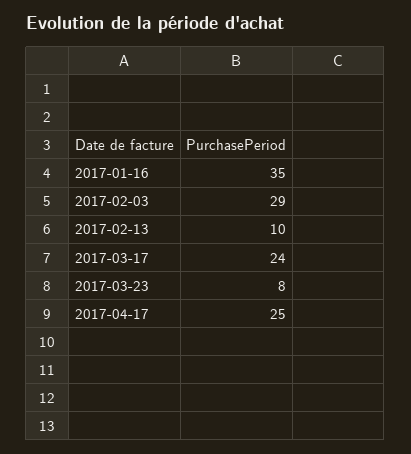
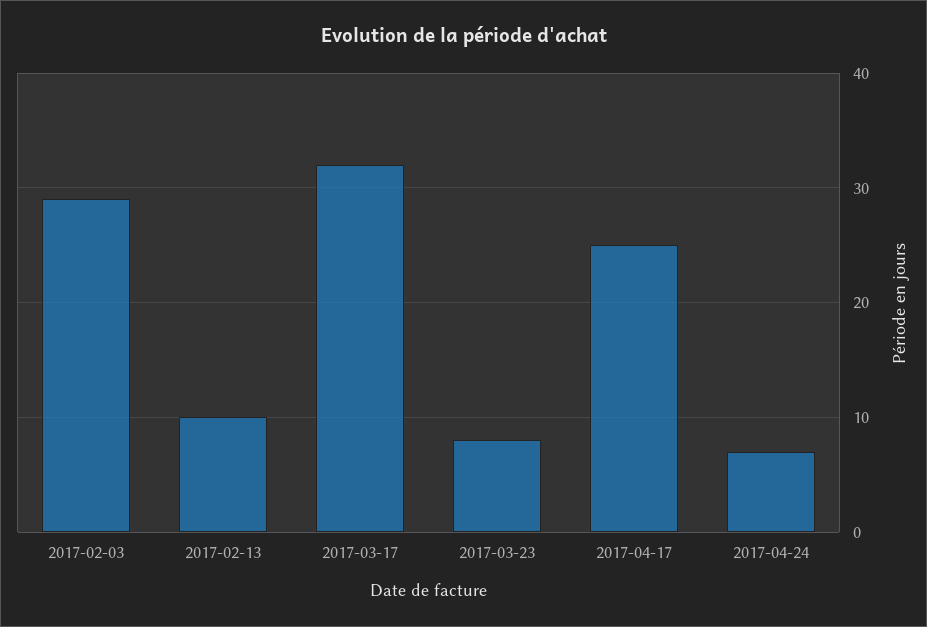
2017-01-16: 35 -> none
2017-03-17: 24 -> 32
2017-04-24: none -> 7

